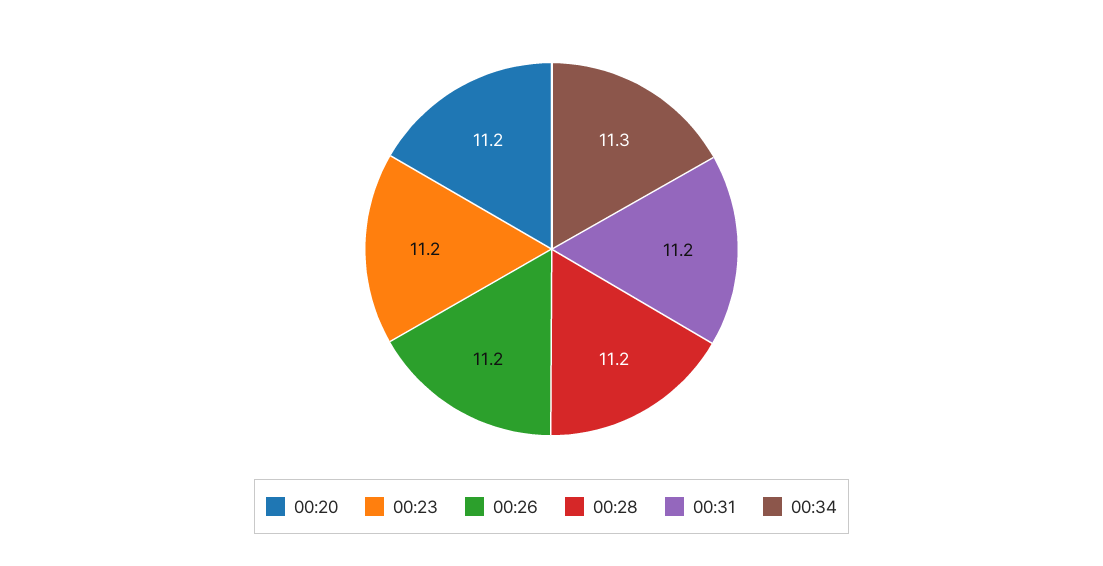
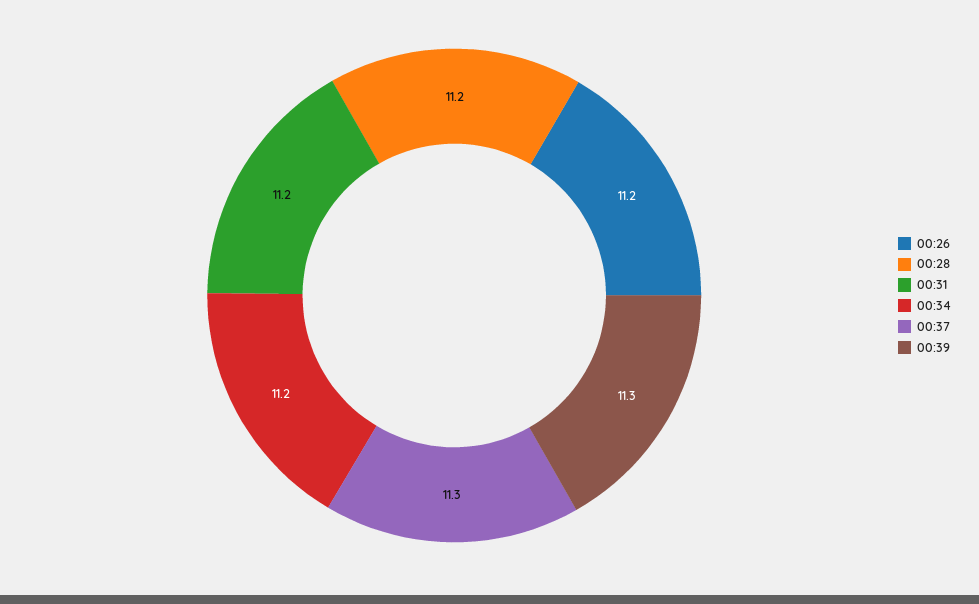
00:20: 11.2 -> none
00:23: 11.2 -> none
00:34: 11.3 -> 11.2
00:37: none -> 11.3
00:39: none -> 11.3

